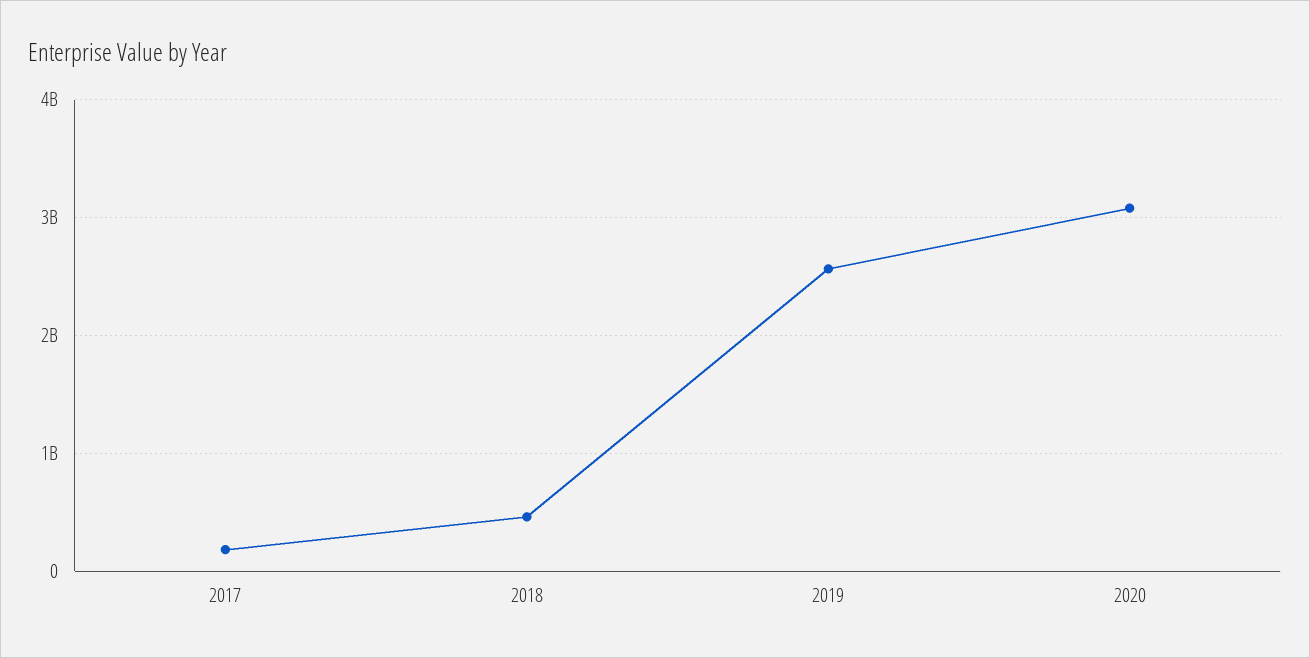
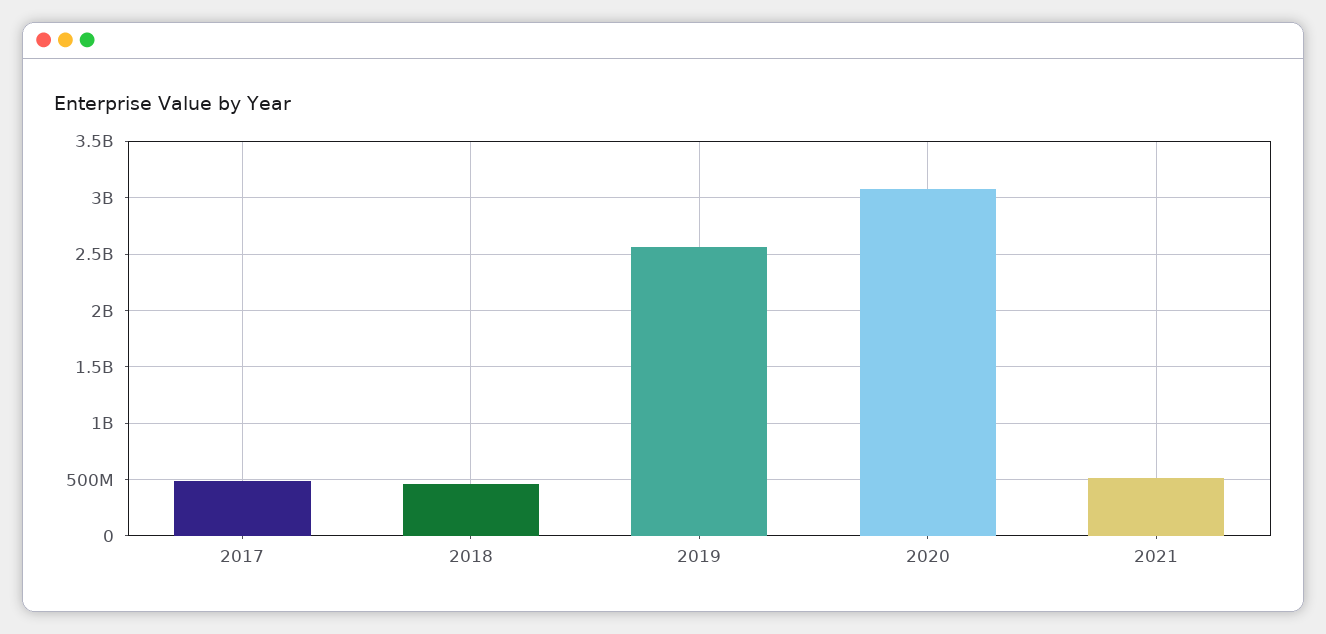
2017: 200000000 -> 500000000
2021: none -> 500000000

